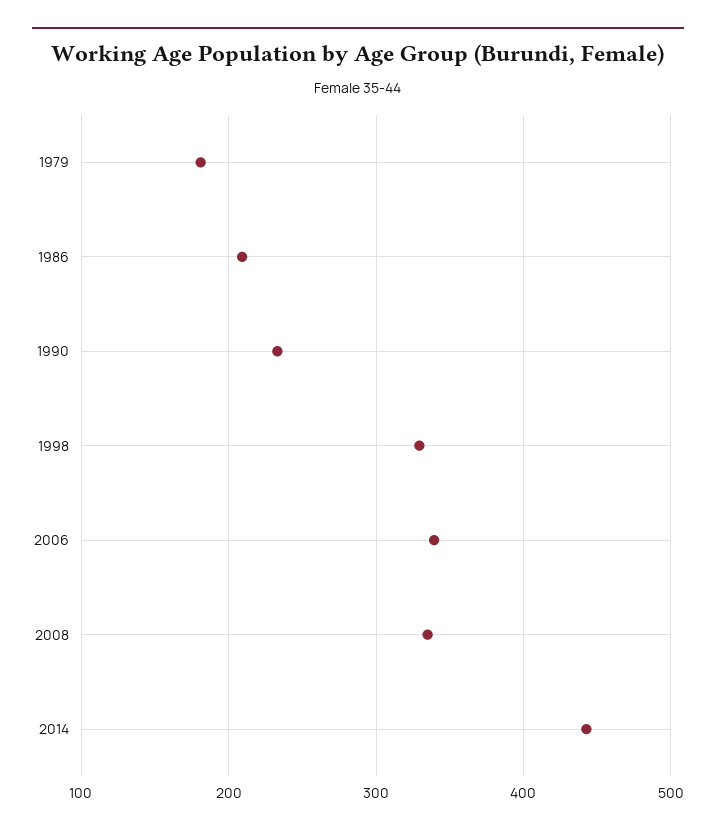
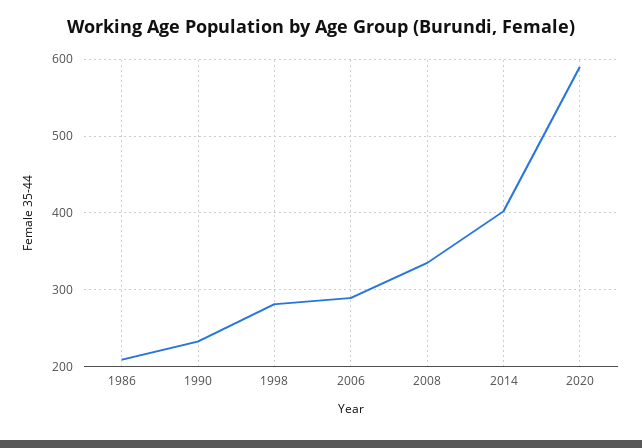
1979: 180 -> none
1998: 330 -> 280
2006: 340 -> 290
2014: 440 -> 400
2020: none -> 590

